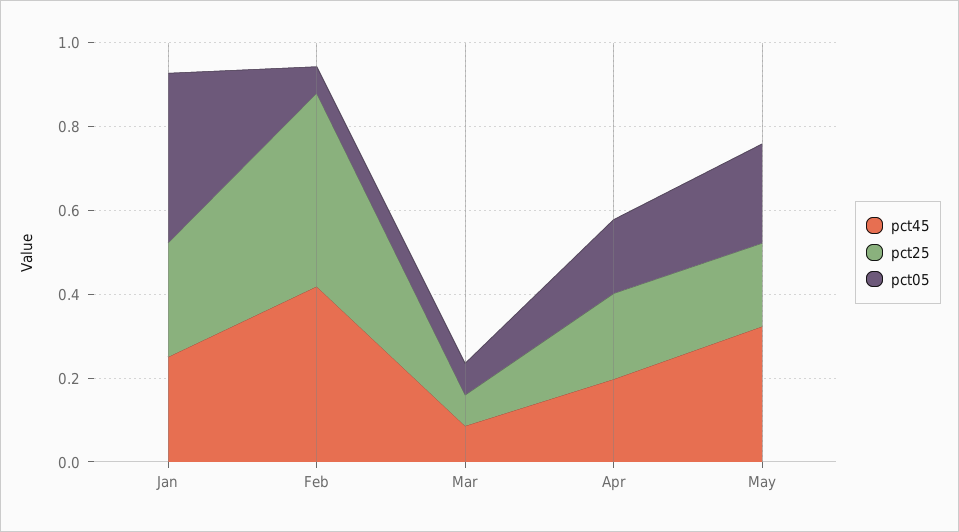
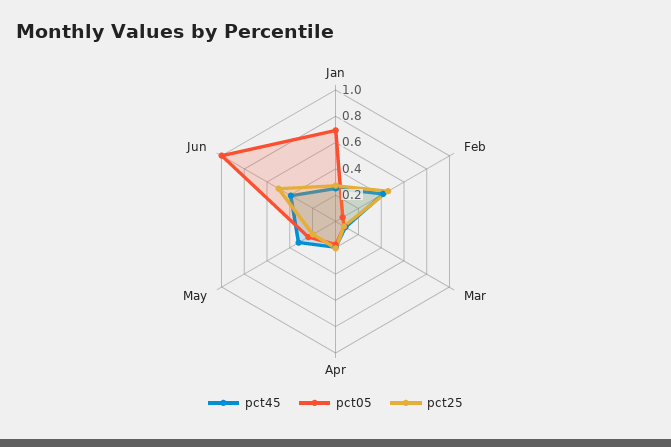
pct05, Jan: 0.4 -> 0.7
pct45, Jun: none -> 0.4
pct05, Jun: none -> 1
pct25, Jun: none -> 0.5

